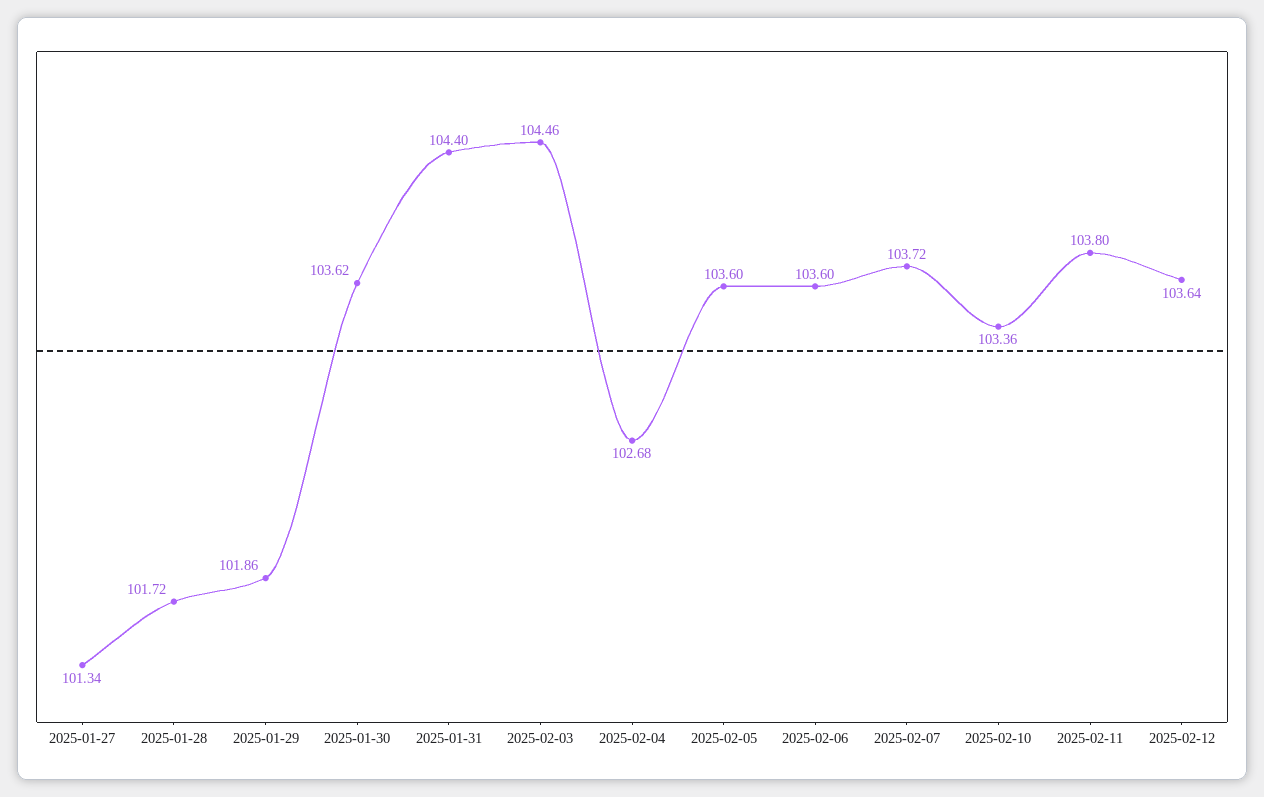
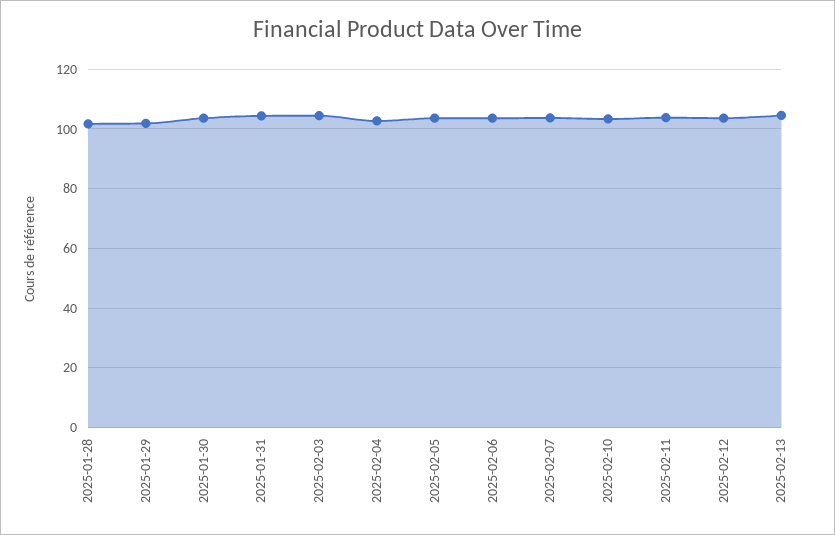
2025-01-27: 101.34 -> none
2025-02-13: none -> 105

